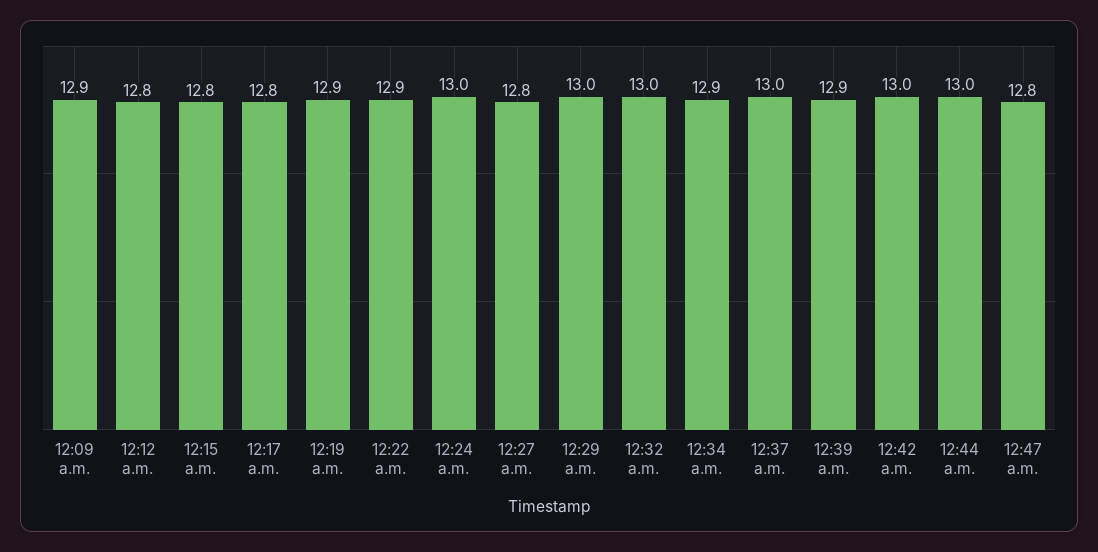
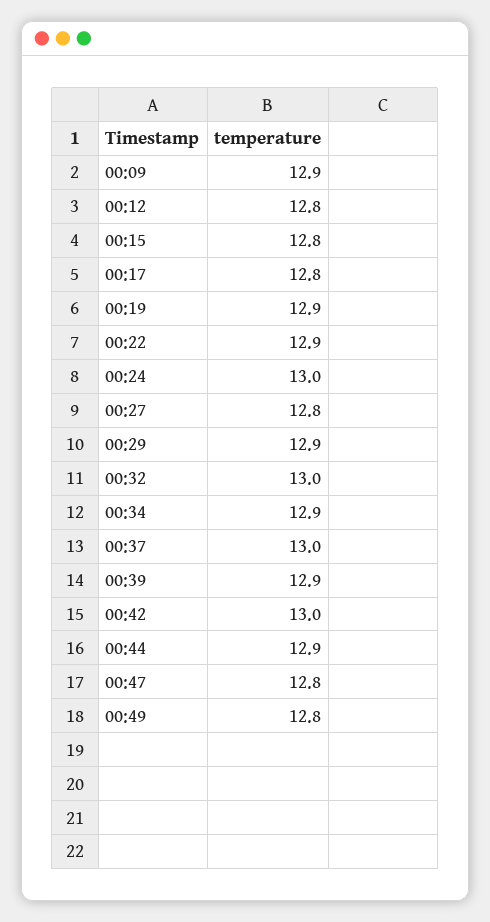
12:29 a.m.: 13 -> 12.9
12:44 a.m.: 13 -> 12.9
00:49: none -> 12.8

